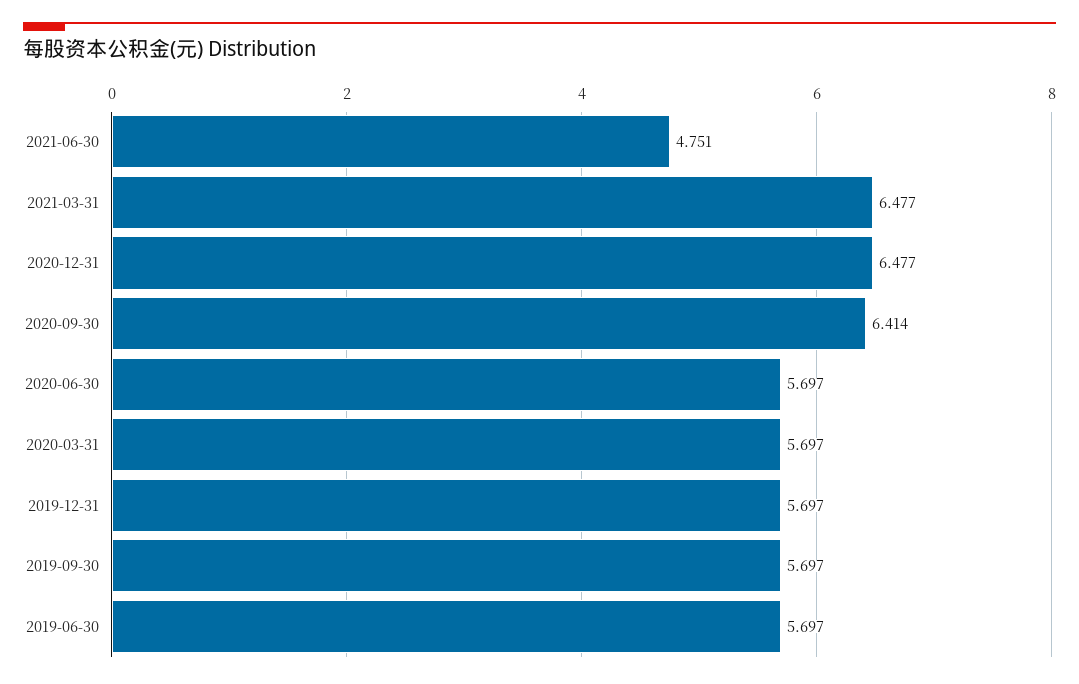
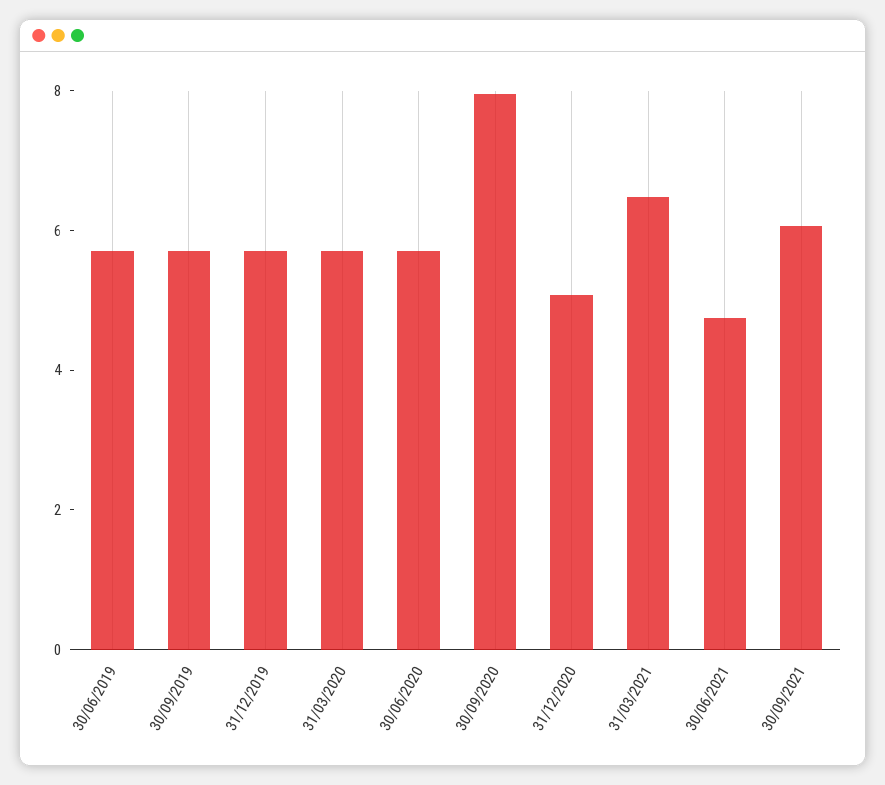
2020-12-31: 6.477 -> 5
2020-09-30: 6.414 -> 8
30/09/2021: none -> 6

